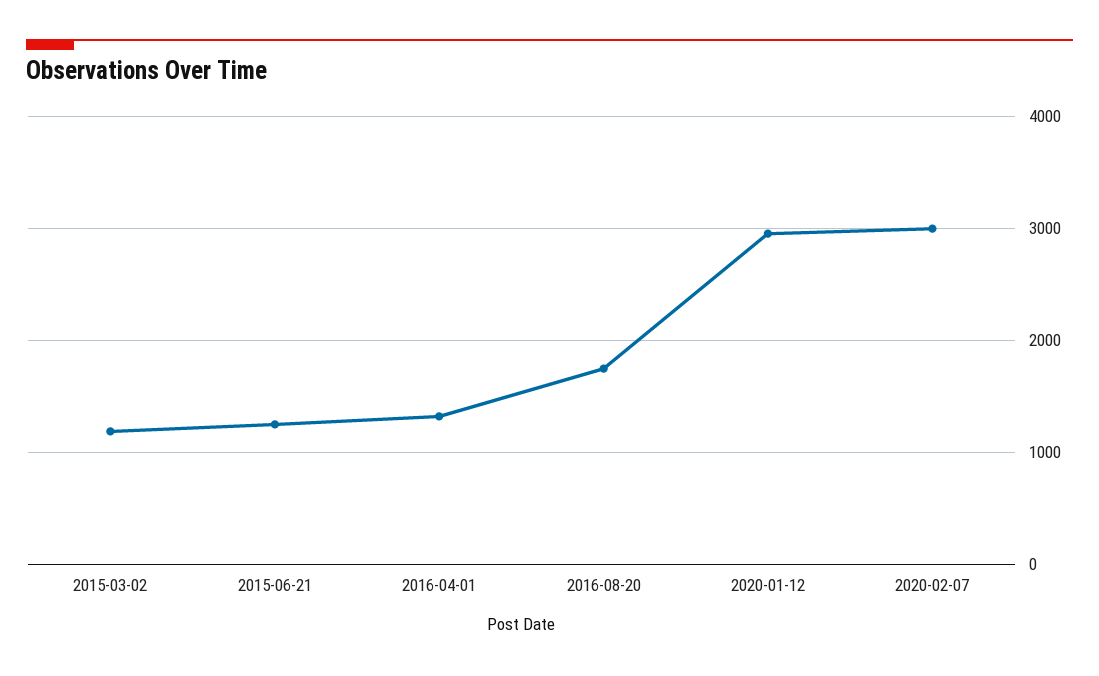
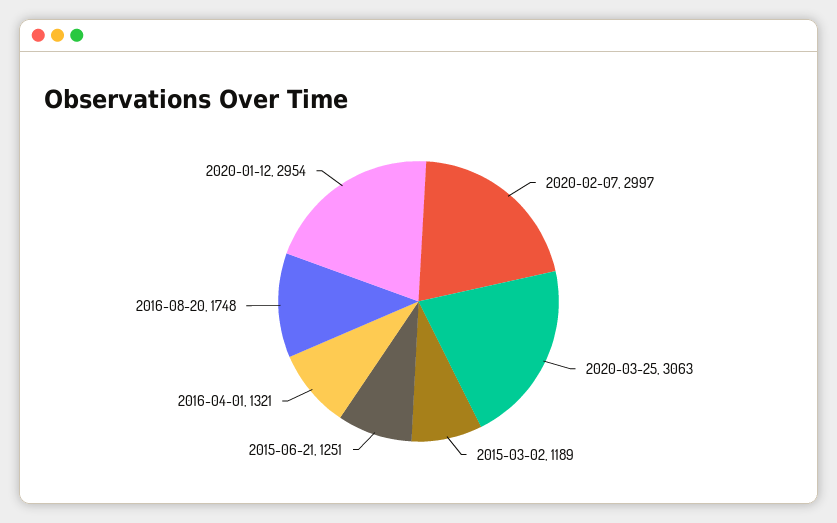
2020-03-25: none -> 3063

